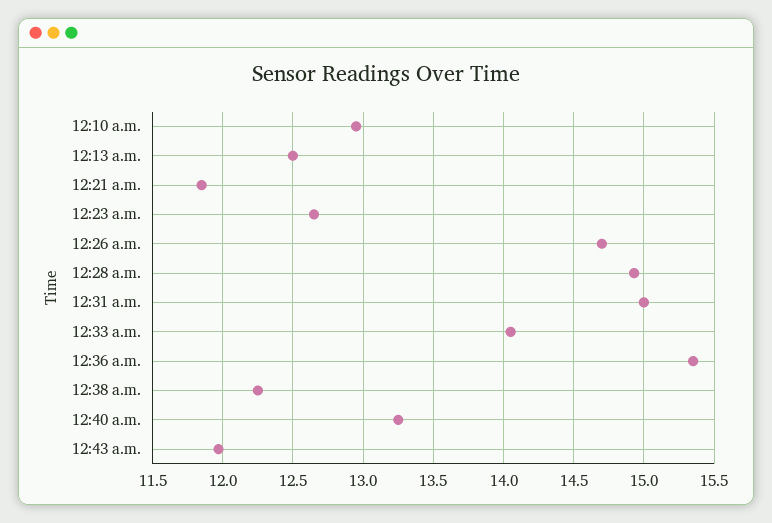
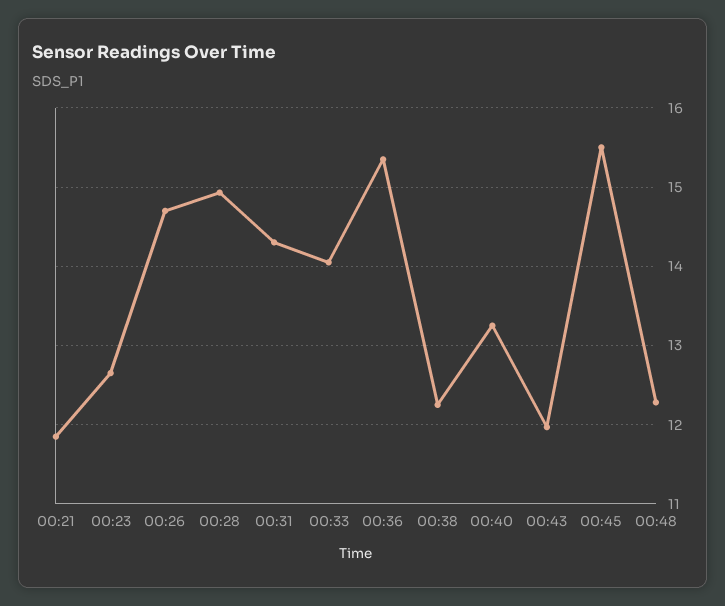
12:10 a.m.: 12.95 -> none
12:13 a.m.: 12.5 -> none
12:31 a.m.: 15 -> 14.3
00:45: none -> 15.5
00:48: none -> 12.3

